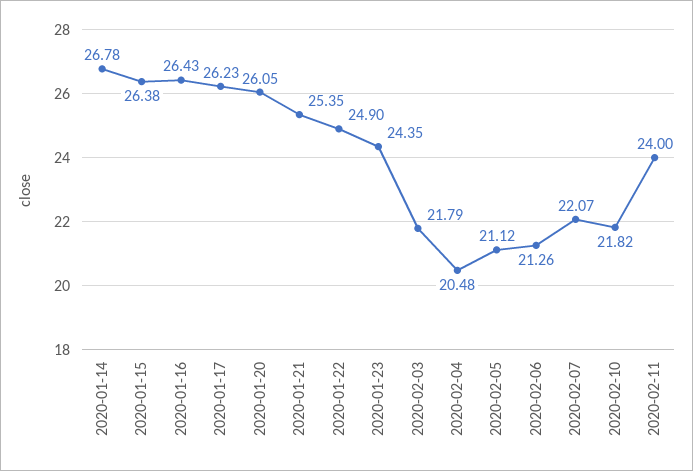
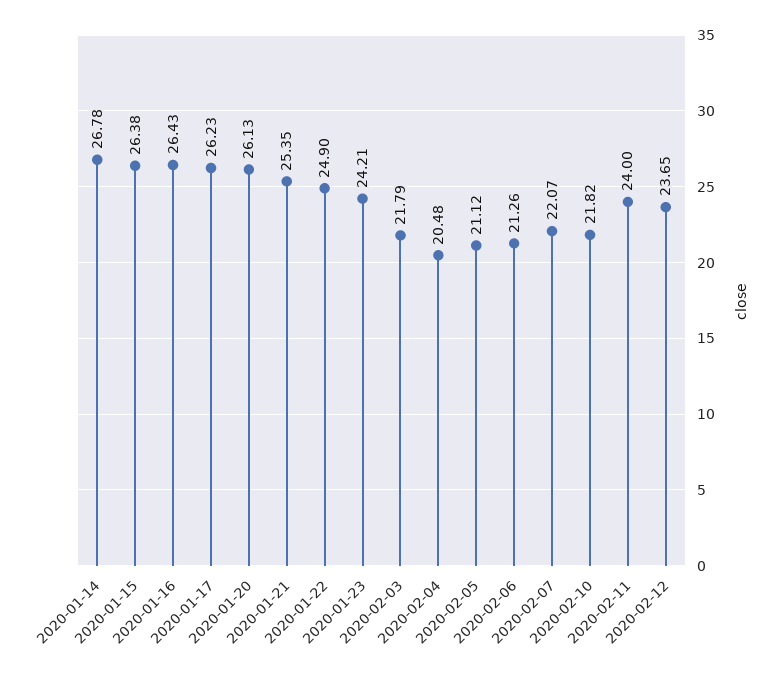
2020-01-20: 26.05 -> 26.13
2020-01-23: 24.35 -> 24.21
2020-02-12: none -> 23.65

